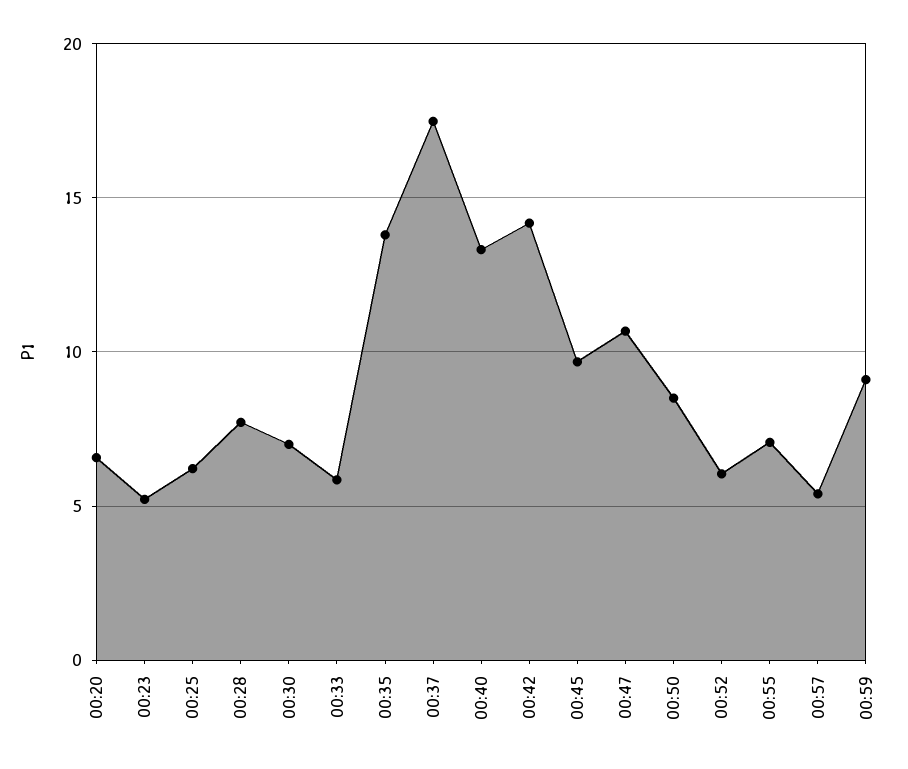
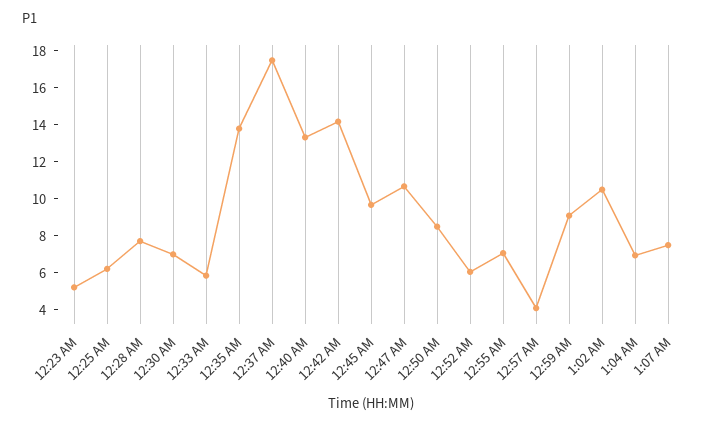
00:20: 6.5 -> none
00:57: 5.5 -> 4
1:02 AM: none -> 10.5
1:04 AM: none -> 7
1:07 AM: none -> 7.5

